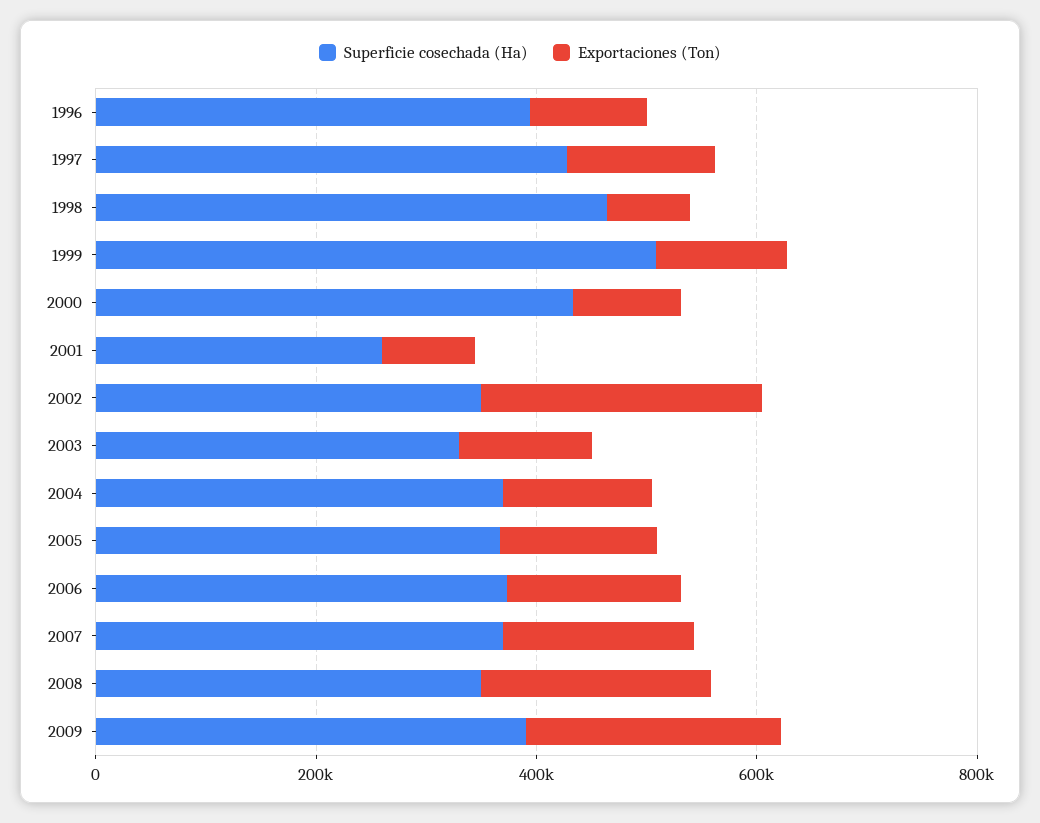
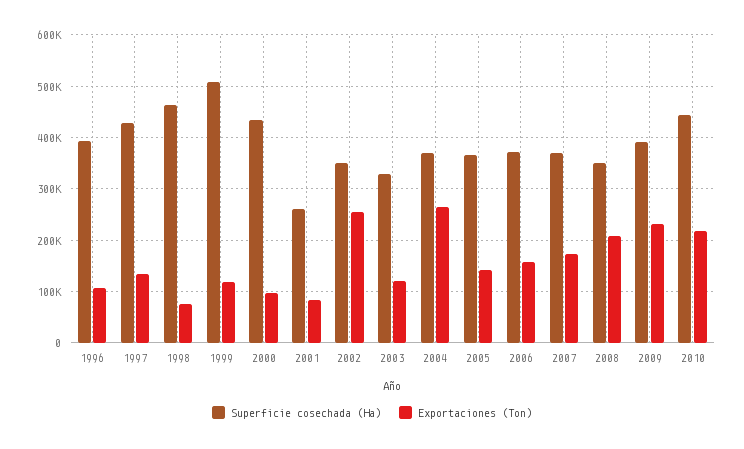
Exportaciones (Ton), 2004: 150000 -> 260000
Superficie cosechada (Ha), 2010: none -> 440000
Exportaciones (Ton), 2010: none -> 220000

